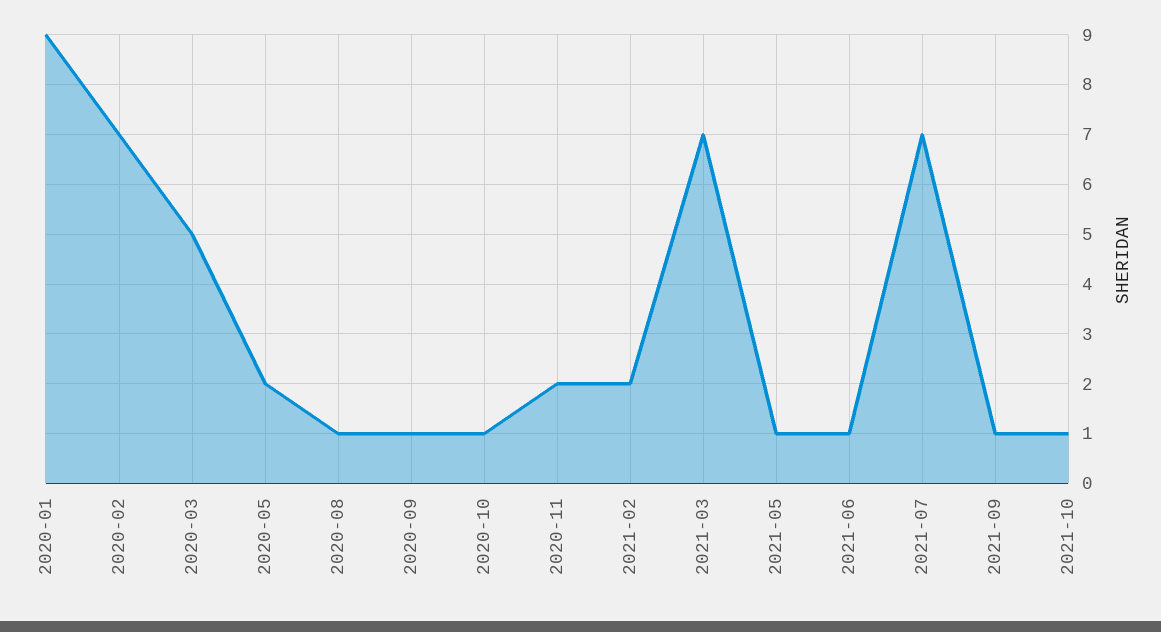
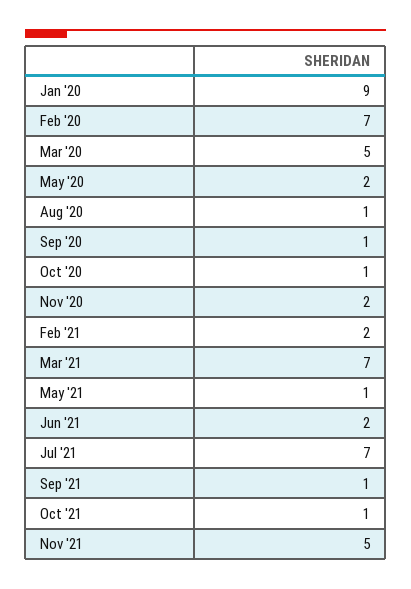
2021-06: 1 -> 2
Nov '21: none -> 5

